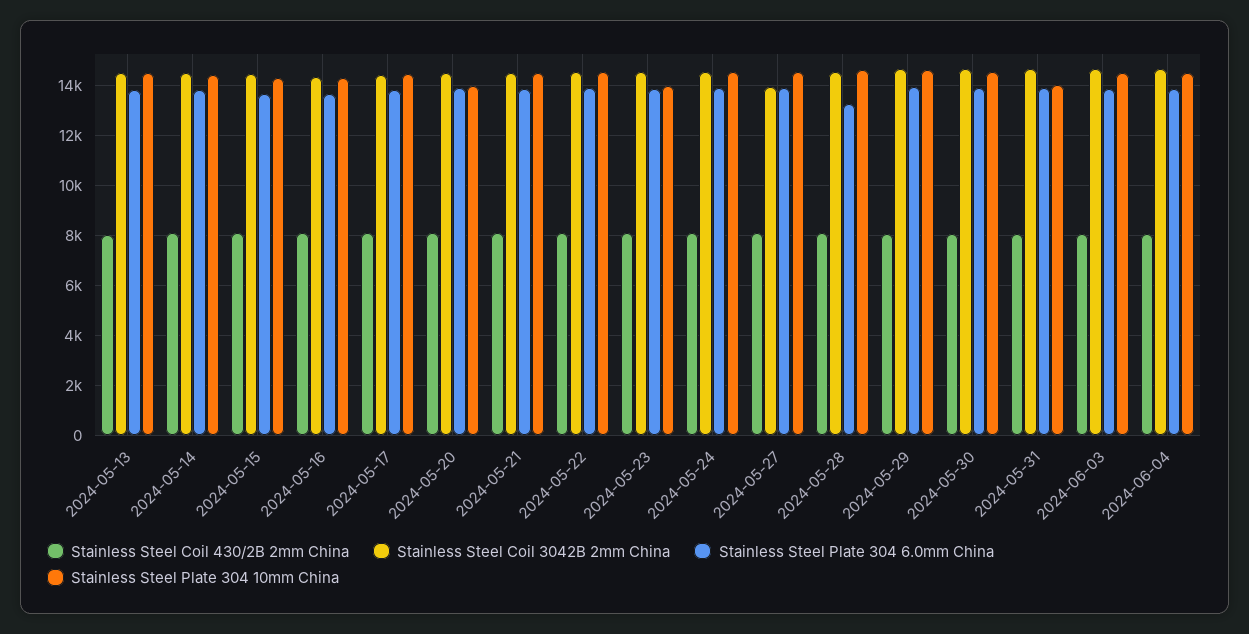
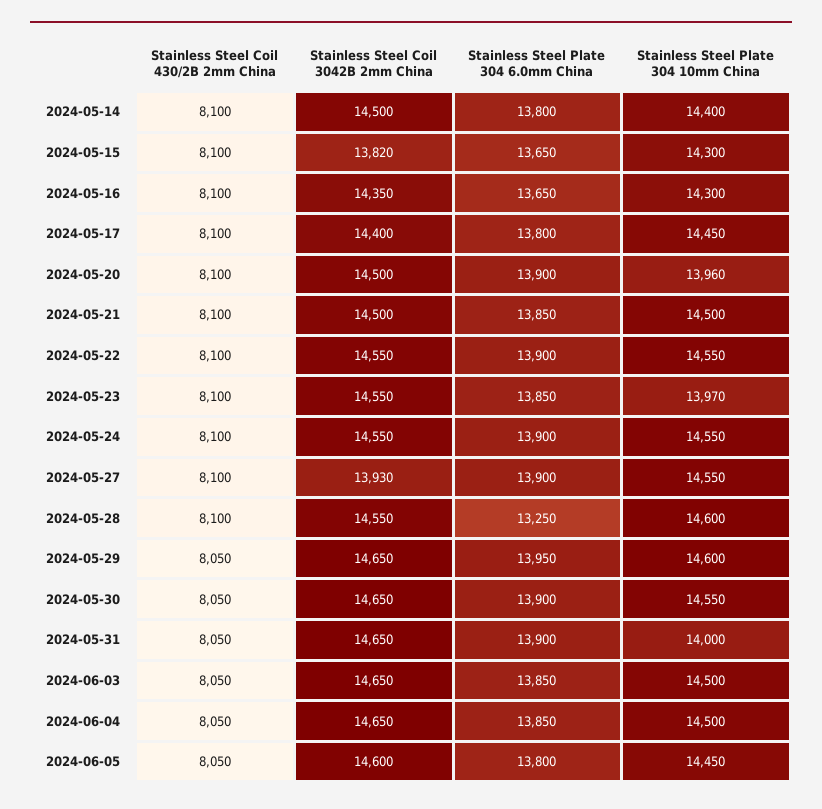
Stainless Steel Coil 430/2B 2mm China, 2024-05-13: 8000 -> none
Stainless Steel Coil 3042B 2mm China, 2024-05-13: 14500 -> none
Stainless Steel Plate 304 6.0mm China, 2024-05-13: 13750 -> none
Stainless Steel Plate 304 10mm China, 2024-05-13: 14500 -> none
Stainless Steel Coil 3042B 2mm China, 2024-05-15: 14500 -> 13820
Stainless Steel Coil 430/2B 2mm China, 2024-06-05: none -> 8050
Stainless Steel Coil 3042B 2mm China, 2024-06-05: none -> 14600
Stainless Steel Plate 304 6.0mm China, 2024-06-05: none -> 13800
Stainless Steel Plate 304 10mm China, 2024-06-05: none -> 14450

